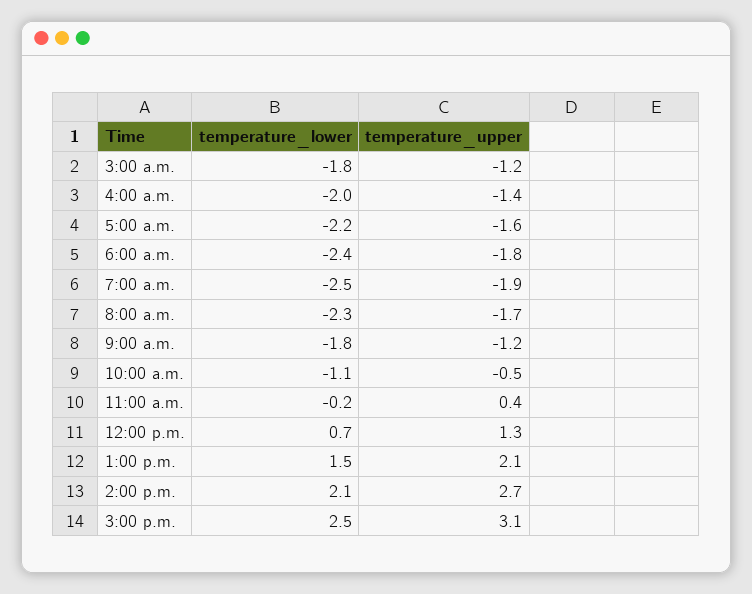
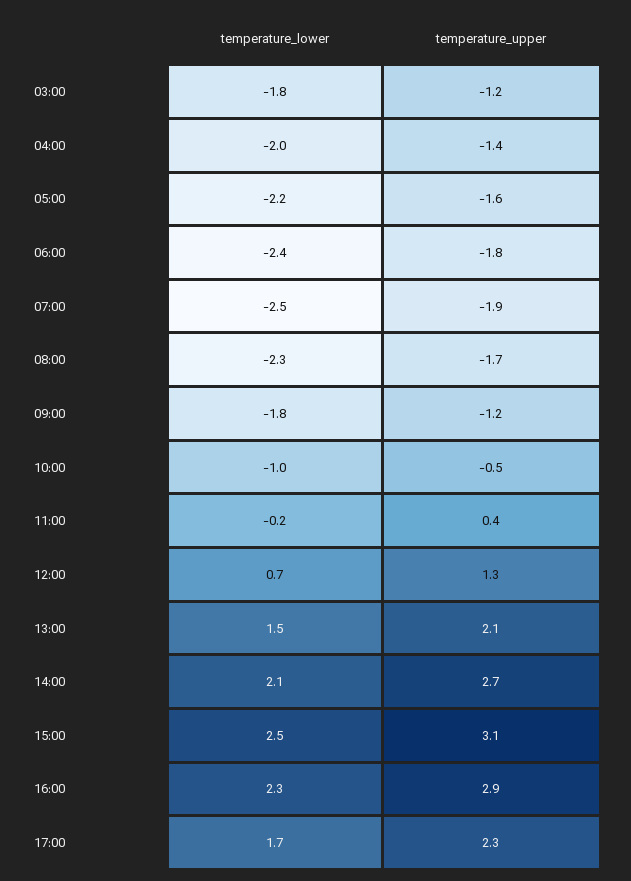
temperature_lower, 10:00 a.m.: -1.1 -> -1
temperature_lower, 16:00: none -> 2.3
temperature_upper, 16:00: none -> 2.9
temperature_lower, 17:00: none -> 1.7
temperature_upper, 17:00: none -> 2.3

